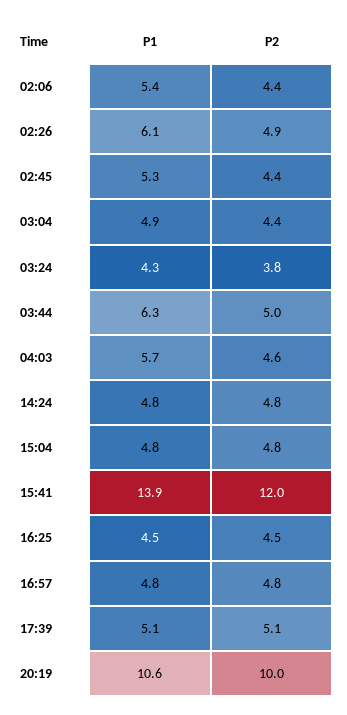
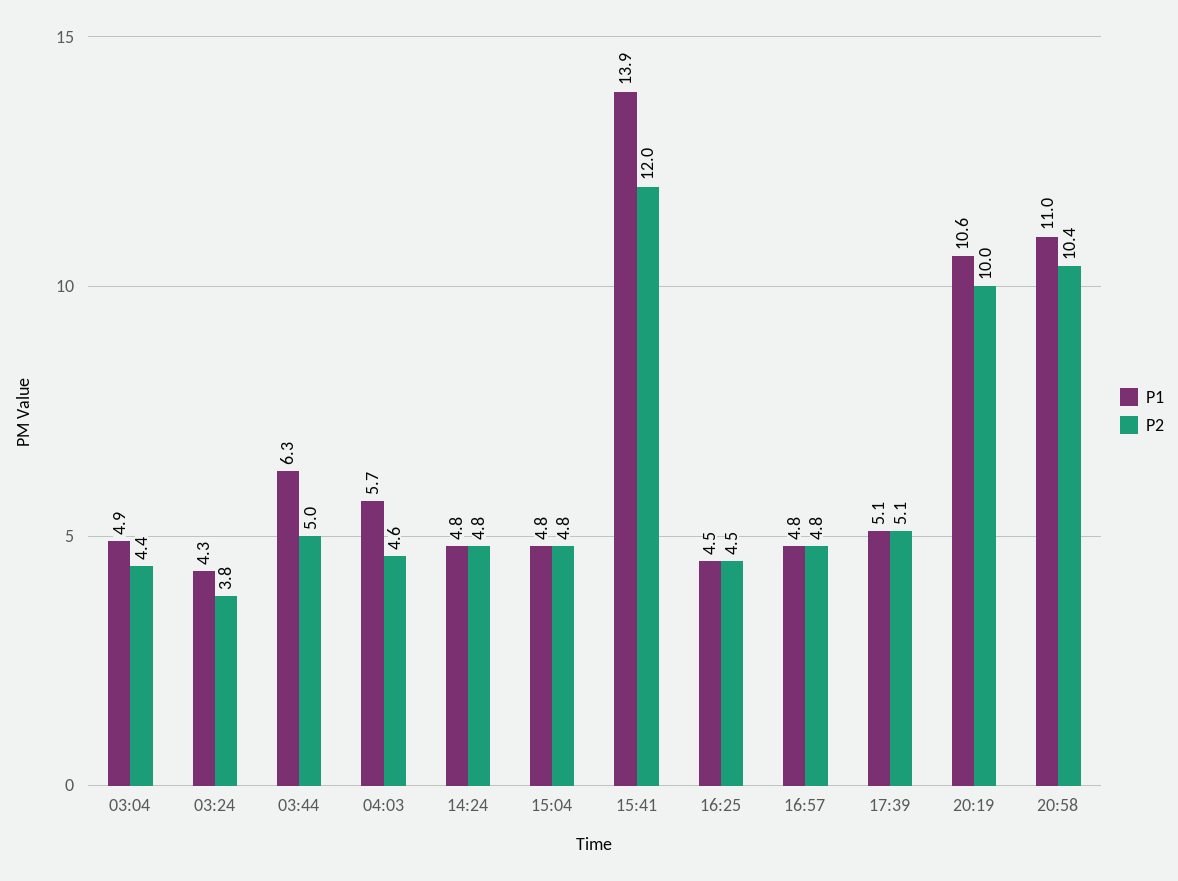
P1, 02:06: 5.4 -> none
P2, 02:06: 4.4 -> none
P1, 02:26: 6.1 -> none
P2, 02:26: 4.9 -> none
P1, 02:45: 5.3 -> none
P2, 02:45: 4.4 -> none
P1, 20:58: none -> 11
P2, 20:58: none -> 10.4

